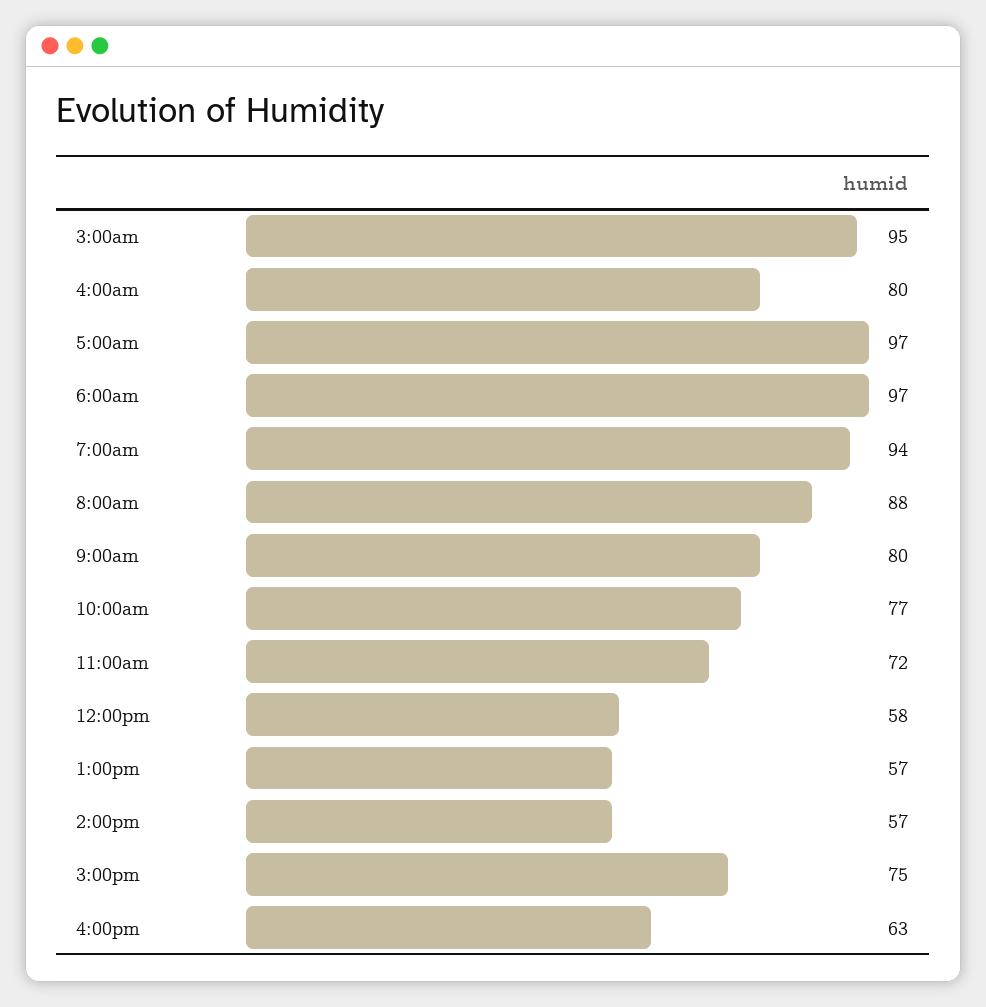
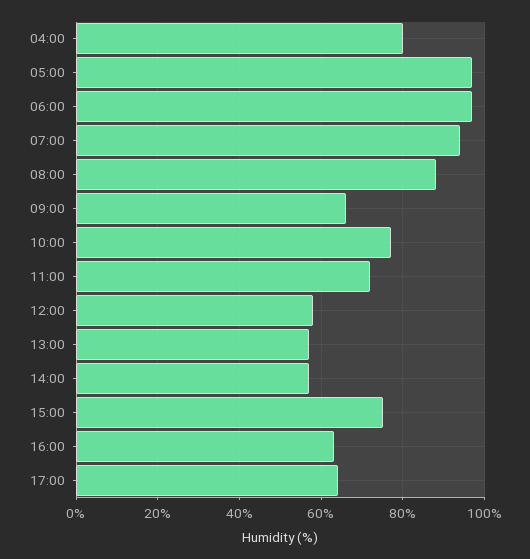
3:00am: 95 -> none
9:00am: 80 -> 65
17:00: none -> 65

